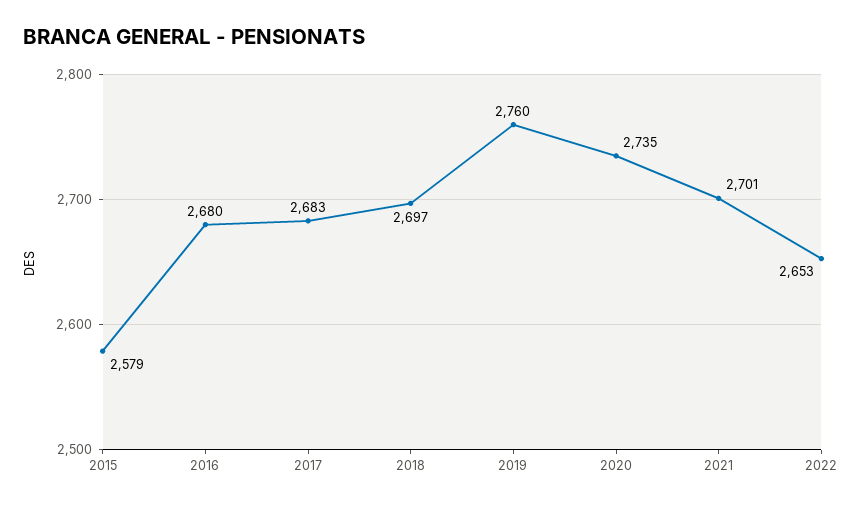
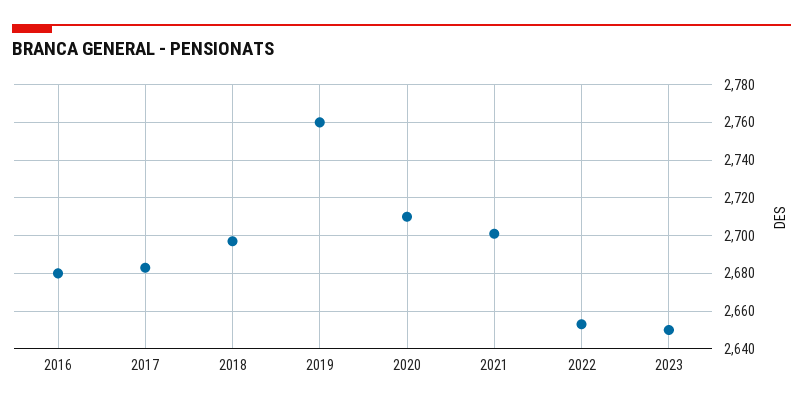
2015: 2579 -> none
2020: 2735 -> 2710
2023: none -> 2650

